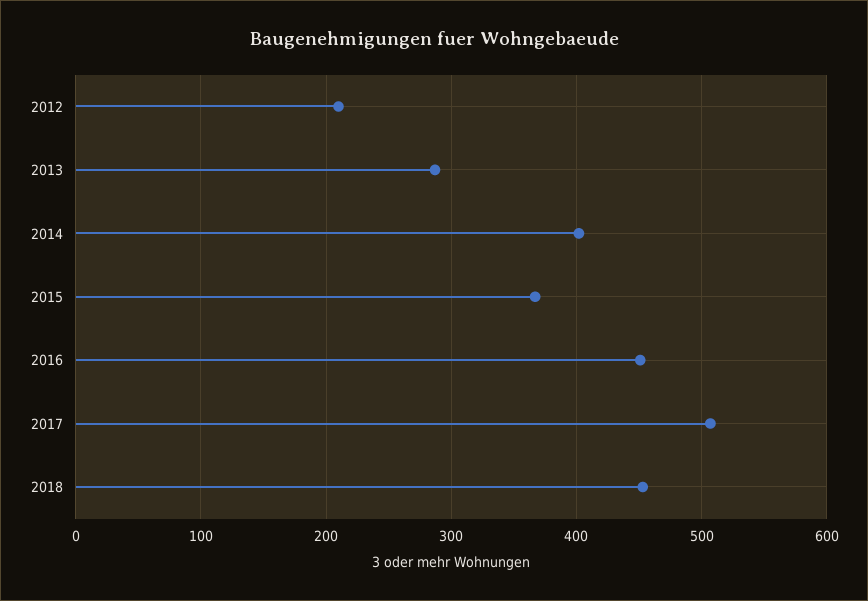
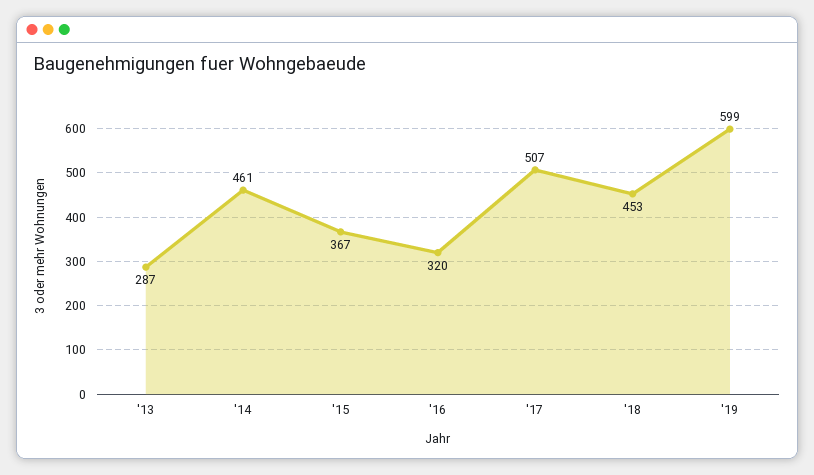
2012: 210 -> none
2014: 400 -> 461
2016: 450 -> 320
'19: none -> 599

